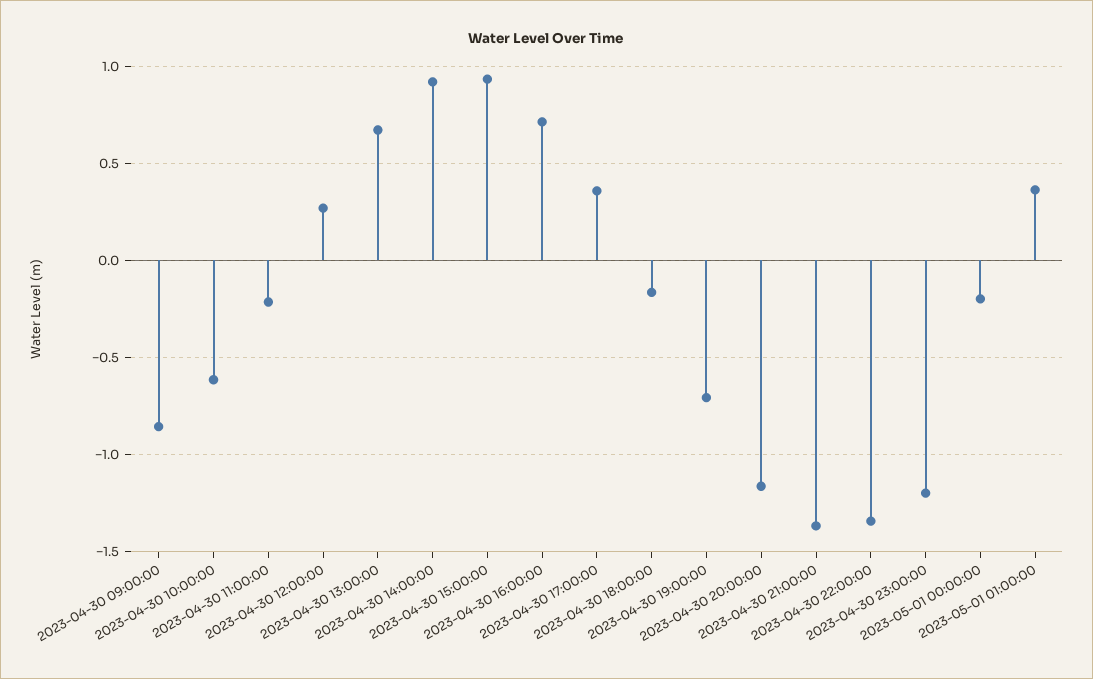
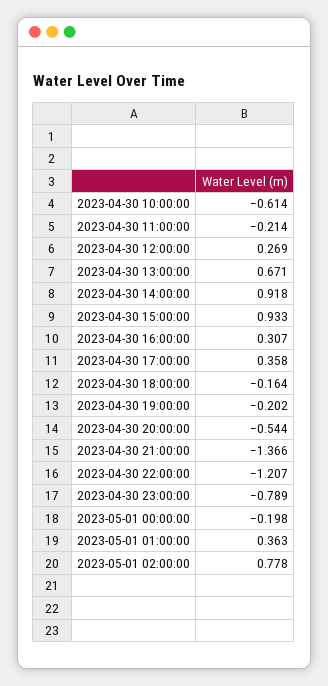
2023-04-30 09:00:00: -0.85 -> none
2023-04-30 16:00:00: 0.7 -> 0.307
2023-04-30 19:00:00: -0.7 -> -0.202
2023-04-30 20:00:00: -1.15 -> -0.544
2023-04-30 22:00:00: -1.35 -> -1.207
2023-04-30 23:00:00: -1.2 -> -0.789
2023-05-01 02:00:00: none -> 0.778

